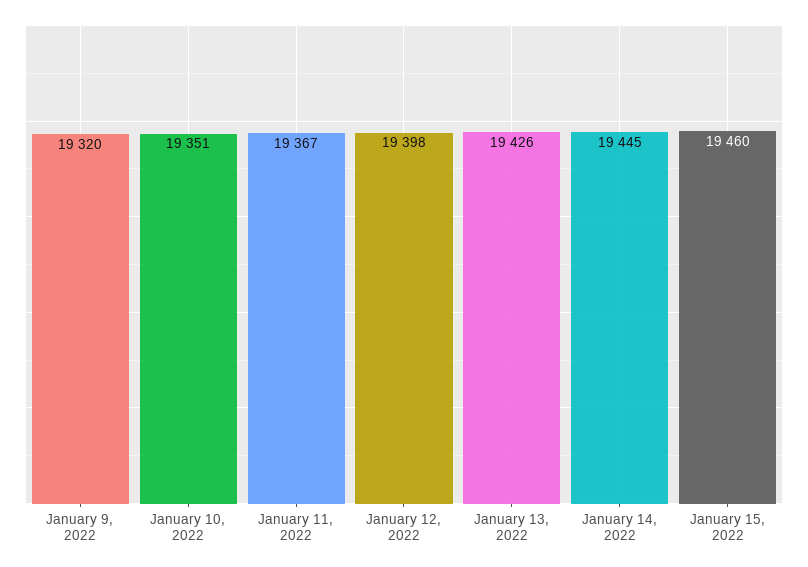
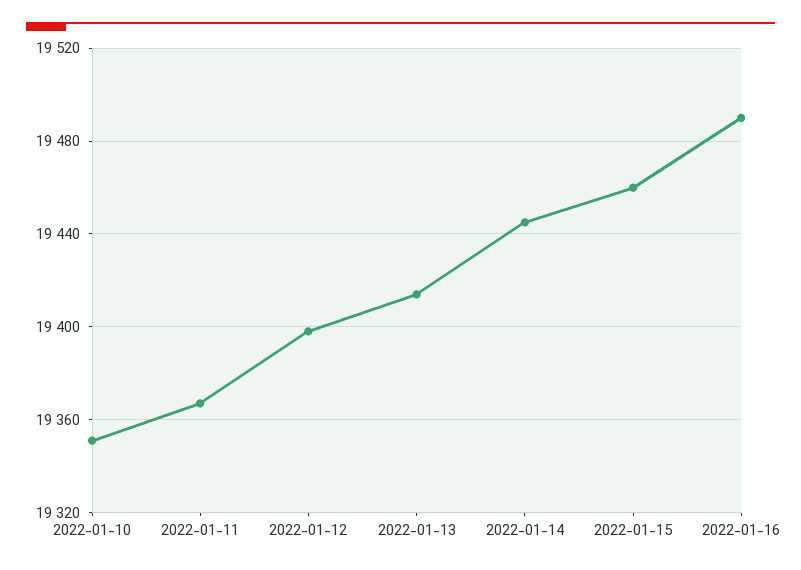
January 9, 2022: 19320 -> none
January 13, 2022: 19426 -> 19415
2022-01-16: none -> 19490

